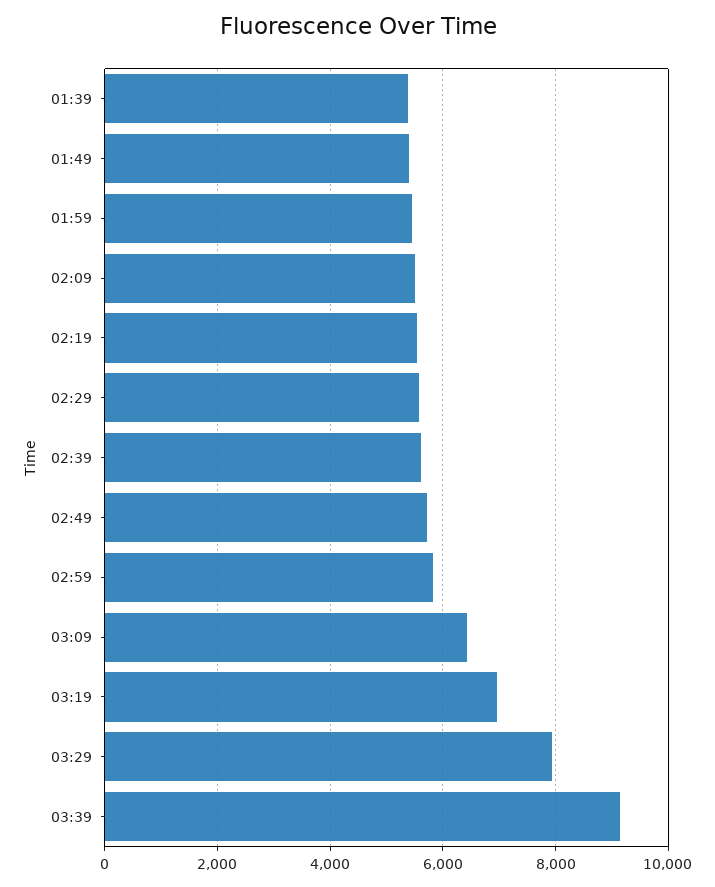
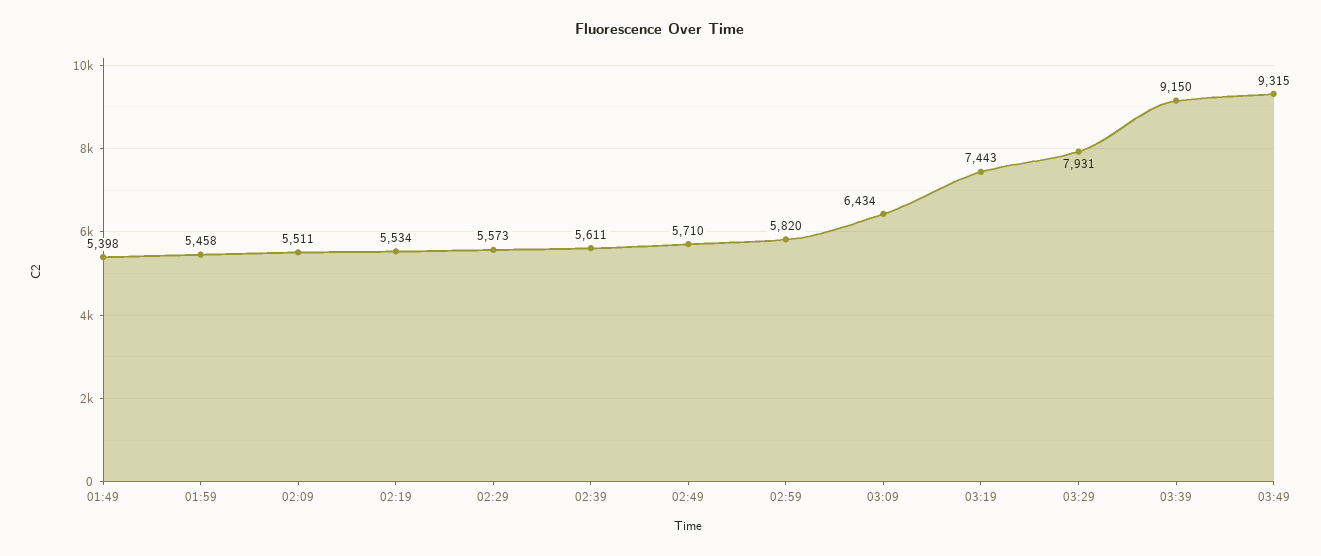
01:39: 5400 -> none
03:19: 7000 -> 7443
03:49: none -> 9315

